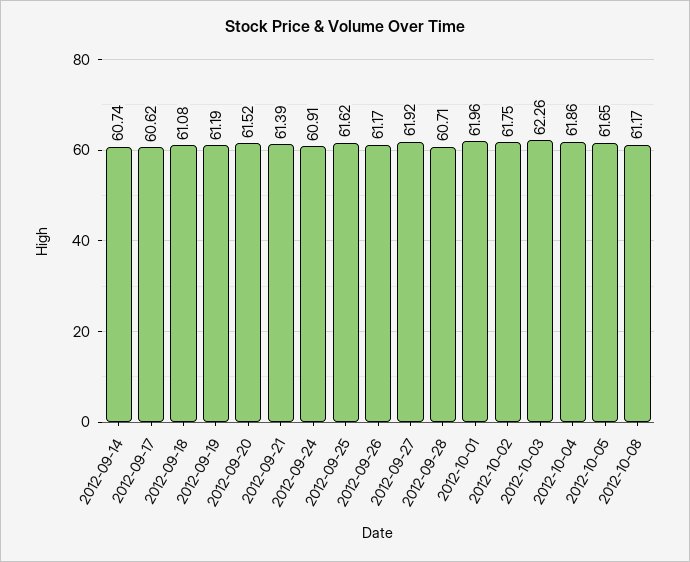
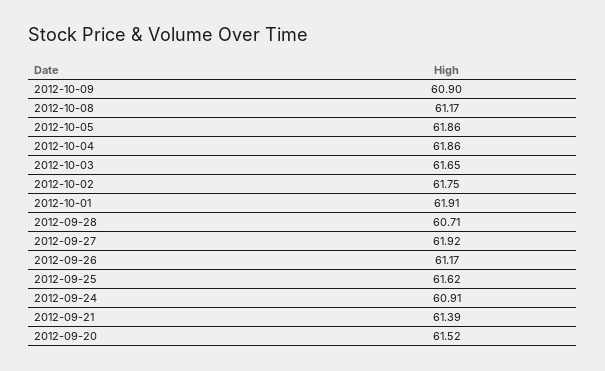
2012-09-14: 60.74 -> none
2012-09-17: 60.62 -> none
2012-09-18: 61.08 -> none
2012-09-19: 61.19 -> none
2012-10-01: 61.96 -> 61.91
2012-10-03: 62.26 -> 61.65
2012-10-05: 61.65 -> 61.86
2012-10-09: none -> 60.9

